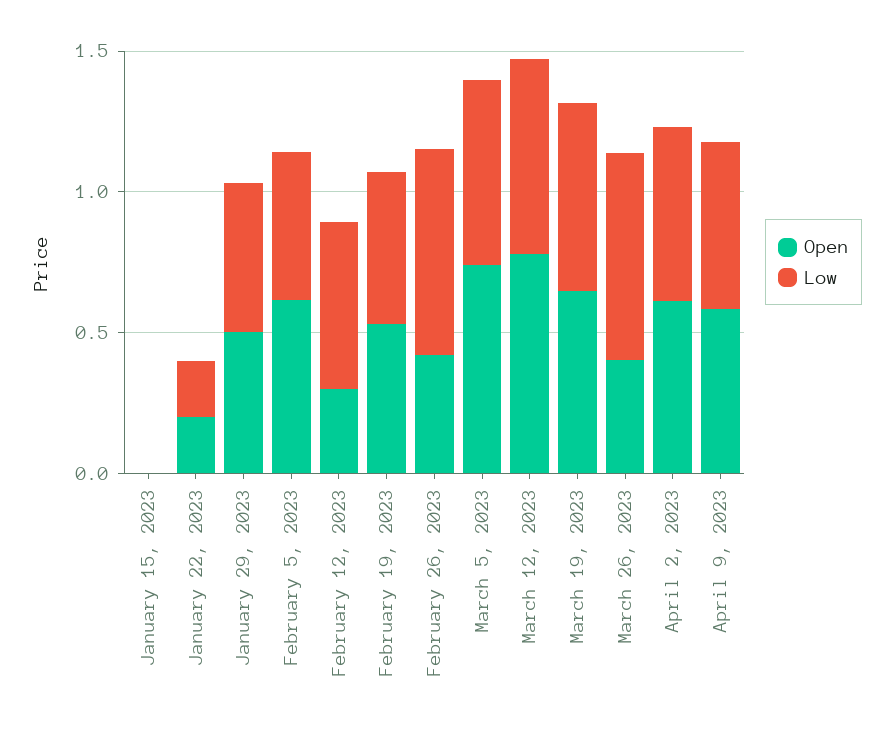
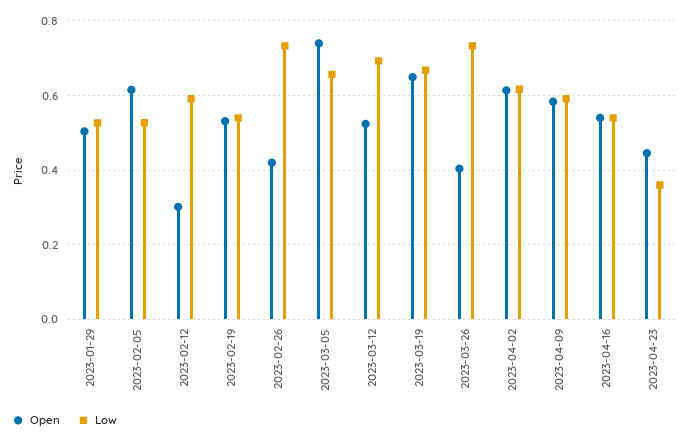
Open, January 15, 2023: 0 -> none
Low, January 15, 2023: 0 -> none
Open, January 22, 2023: 0.2 -> none
Low, January 22, 2023: 0.2 -> none
Open, March 12, 2023: 0.8 -> 0.52
Open, 2023-04-16: none -> 0.54
Low, 2023-04-16: none -> 0.54
Open, 2023-04-23: none -> 0.44
Low, 2023-04-23: none -> 0.36

